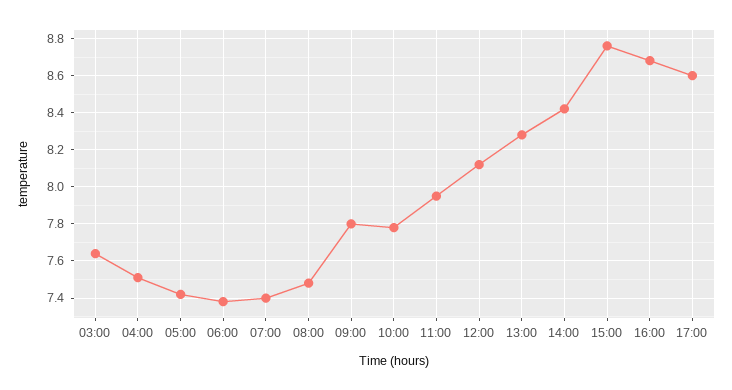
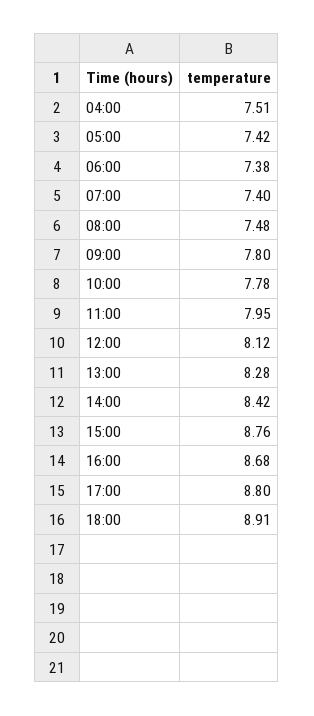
03:00: 7.65 -> none
17:00: 8.6 -> 8.8
18:00: none -> 8.91

